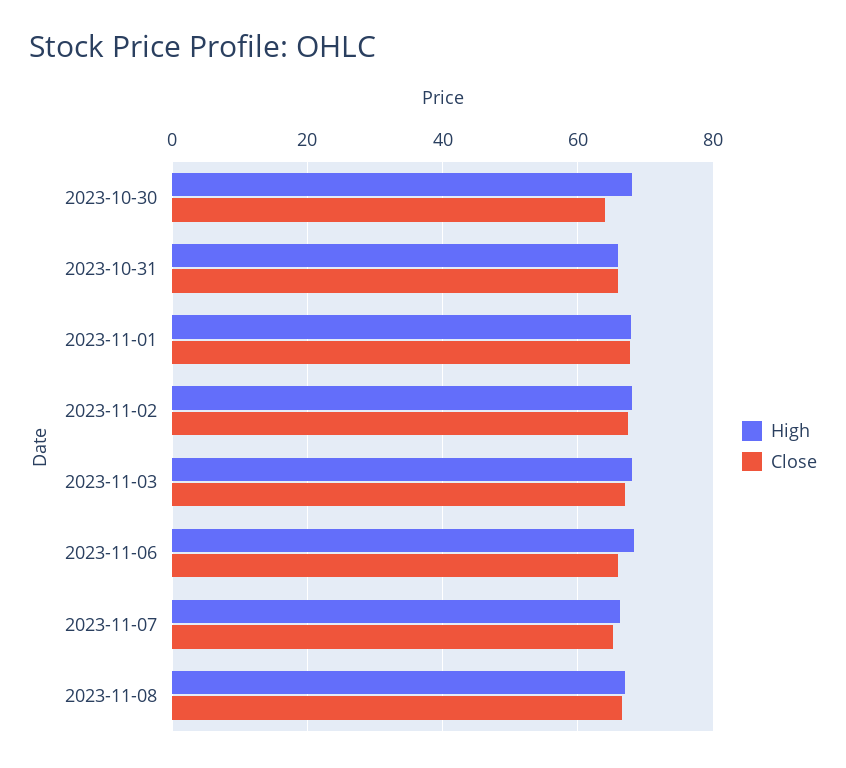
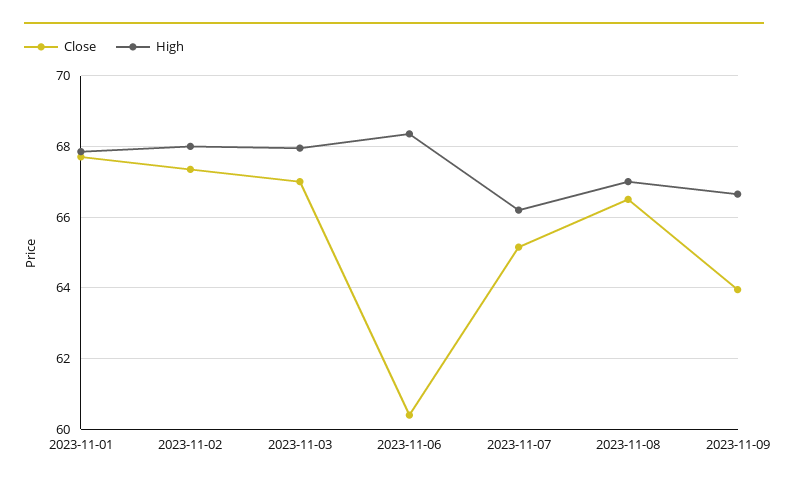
High, 2023-10-30: 68 -> none
Close, 2023-10-30: 64 -> none
High, 2023-10-31: 66 -> none
Close, 2023-10-31: 66 -> none
Close, 2023-11-06: 66 -> 60.4
Close, 2023-11-09: none -> 64
High, 2023-11-09: none -> 66.6

